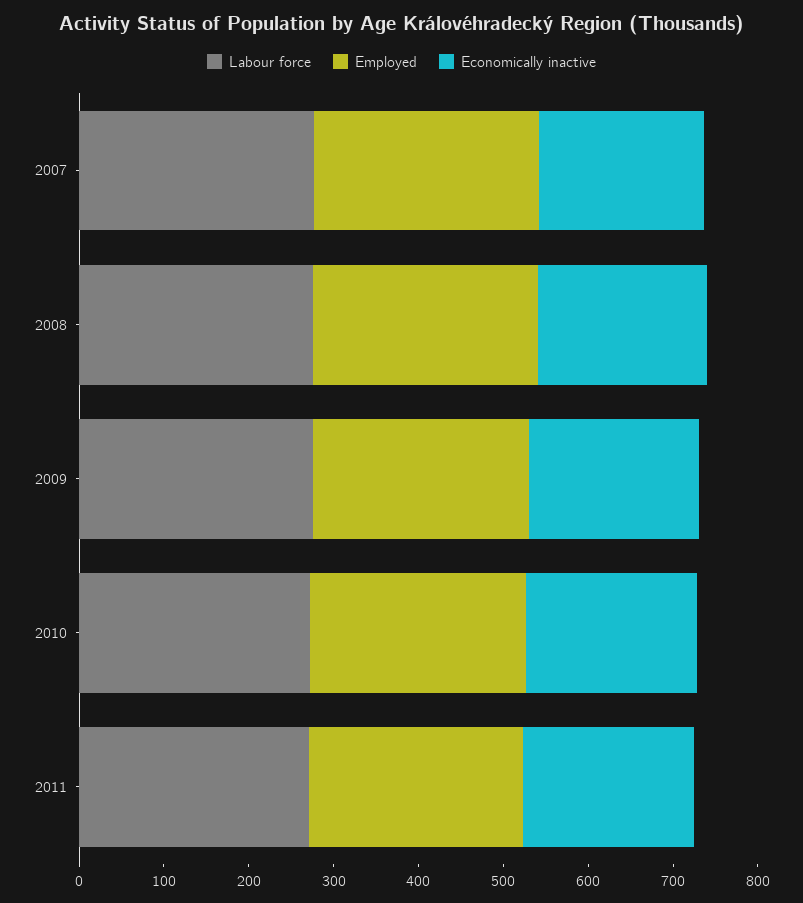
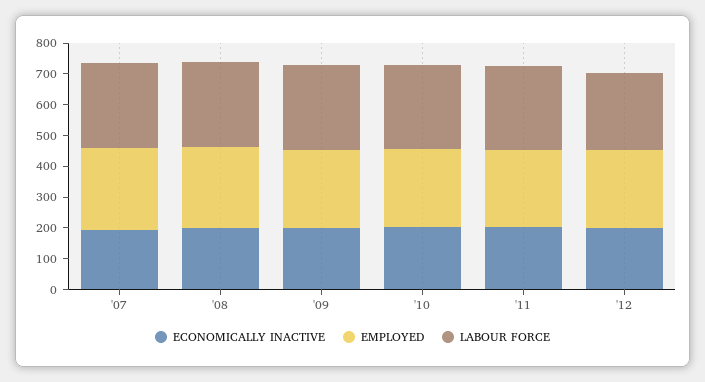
Economically inactive, '12: none -> 200
Employed, '12: none -> 250
Labour force, '12: none -> 250

